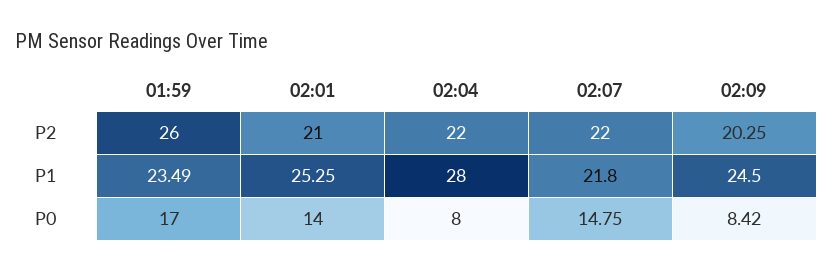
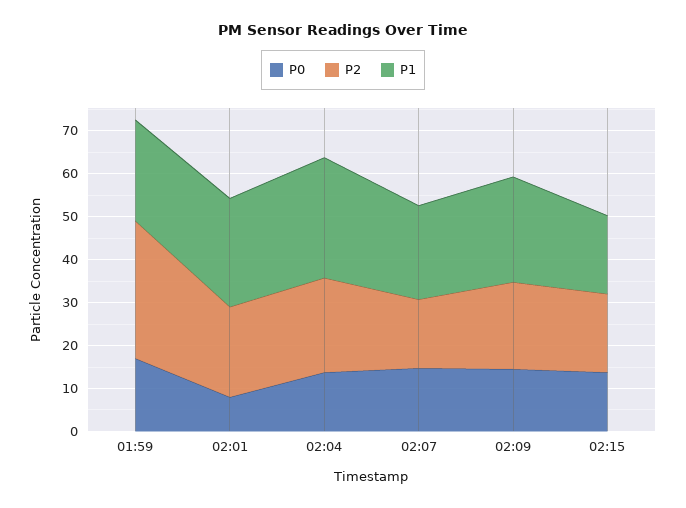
P2, 01:59: 26 -> 32
P2, 02:07: 22 -> 16
P0, 02:01: 14 -> 8
P0, 02:04: 8 -> 14
P0, 02:09: 8.42 -> 14
P0, 02:15: none -> 14
P2, 02:15: none -> 18
P1, 02:15: none -> 18

